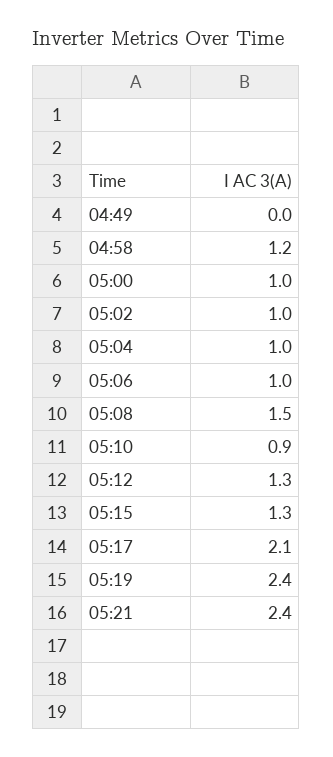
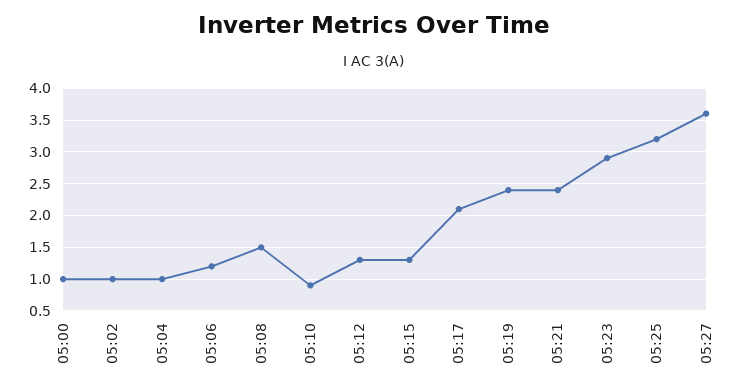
04:49: 0 -> none
04:58: 1.2 -> none
05:06: 1 -> 1.2
05:23: none -> 2.9
05:25: none -> 3.2
05:27: none -> 3.6

